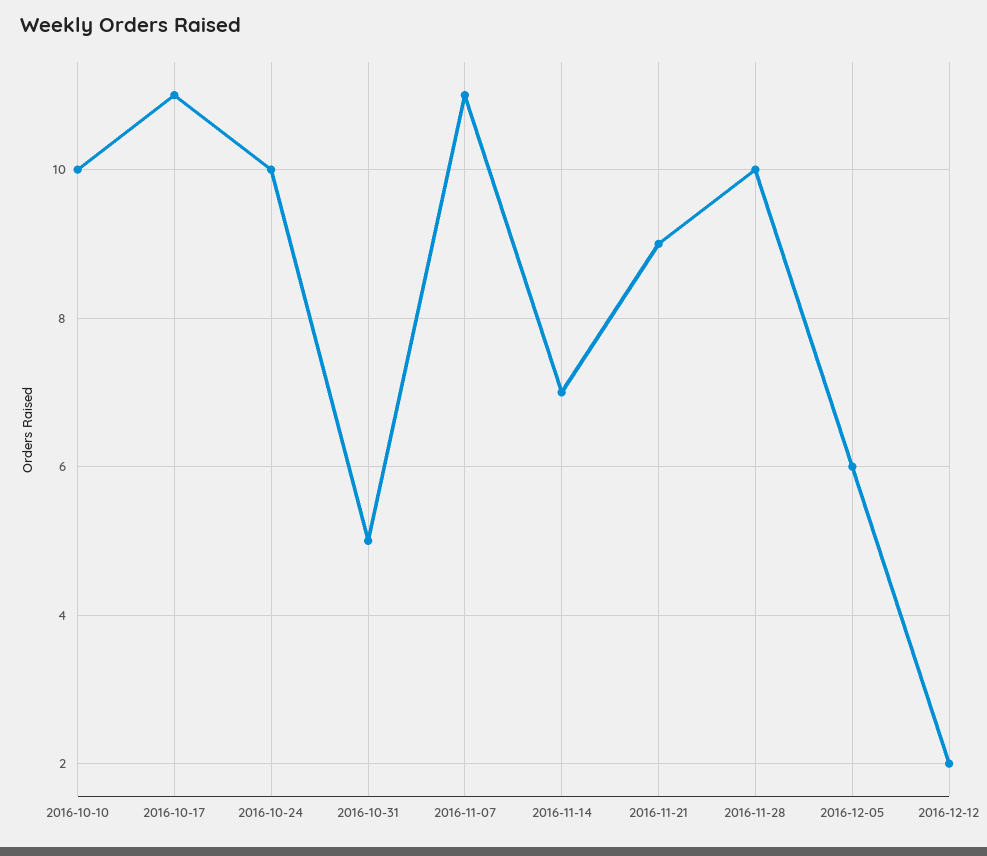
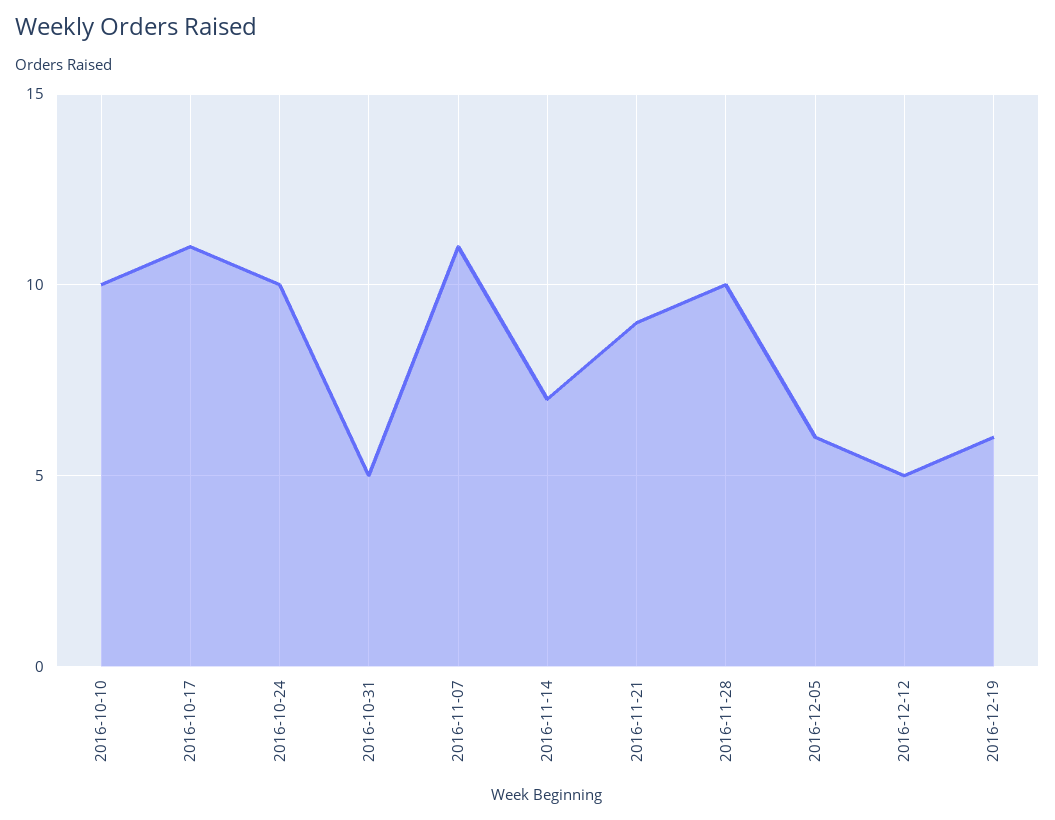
2016-12-12: 2 -> 5
2016-12-19: none -> 6

